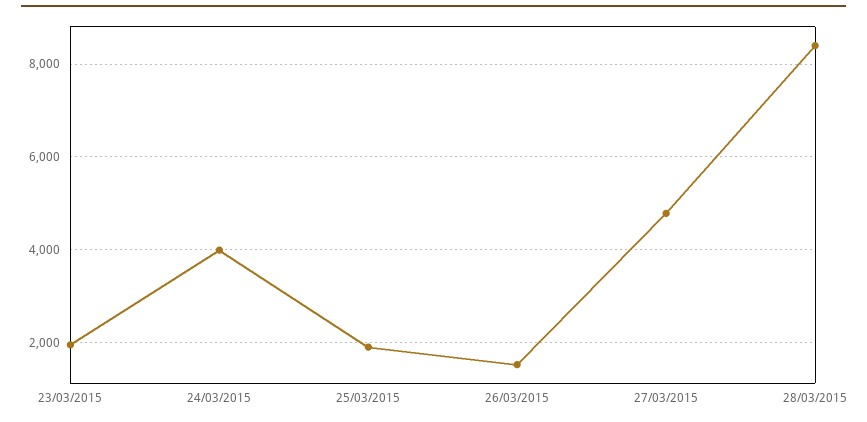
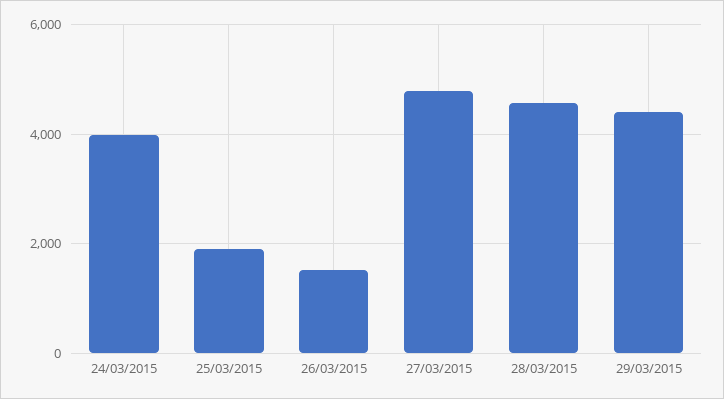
23/03/2015: 2000 -> none
28/03/2015: 8400 -> 4600
29/03/2015: none -> 4400

